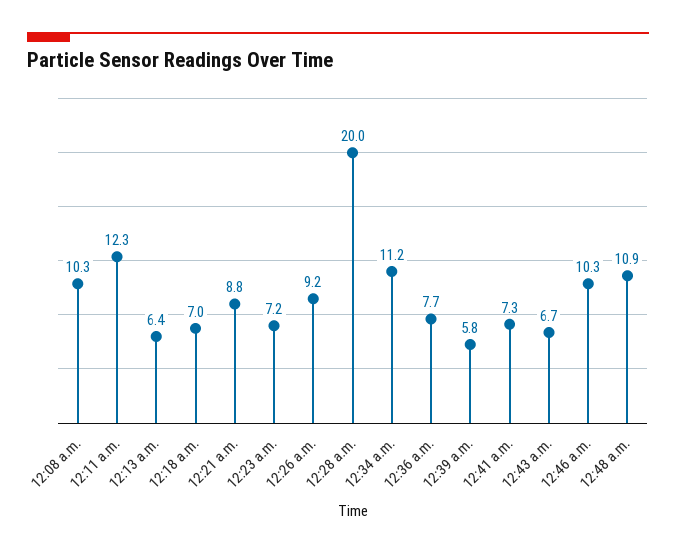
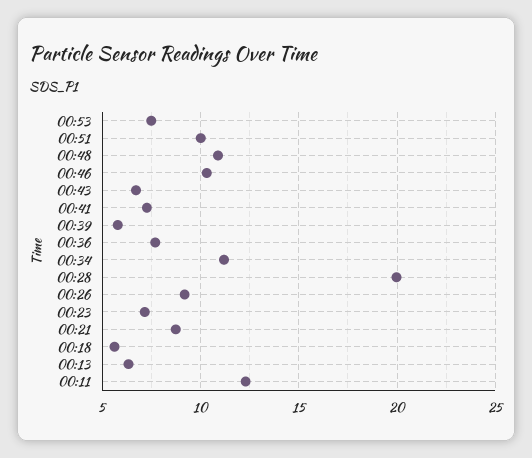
12:08 a.m.: 10.3 -> none
12:18 a.m.: 7 -> 5.5
00:53: none -> 7.5
00:51: none -> 10

